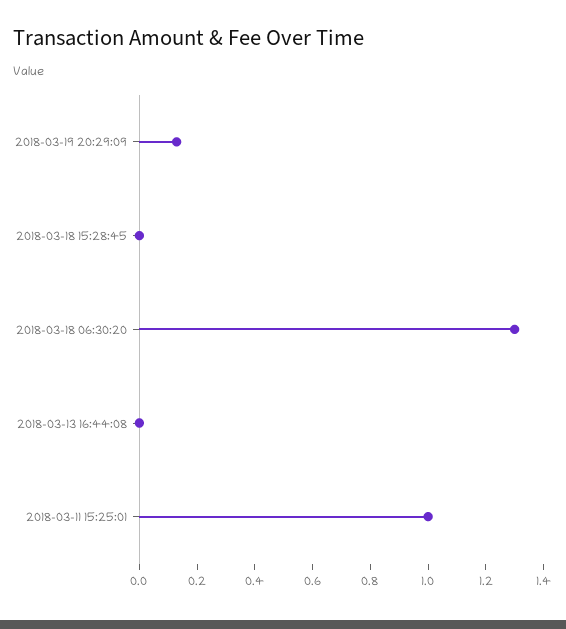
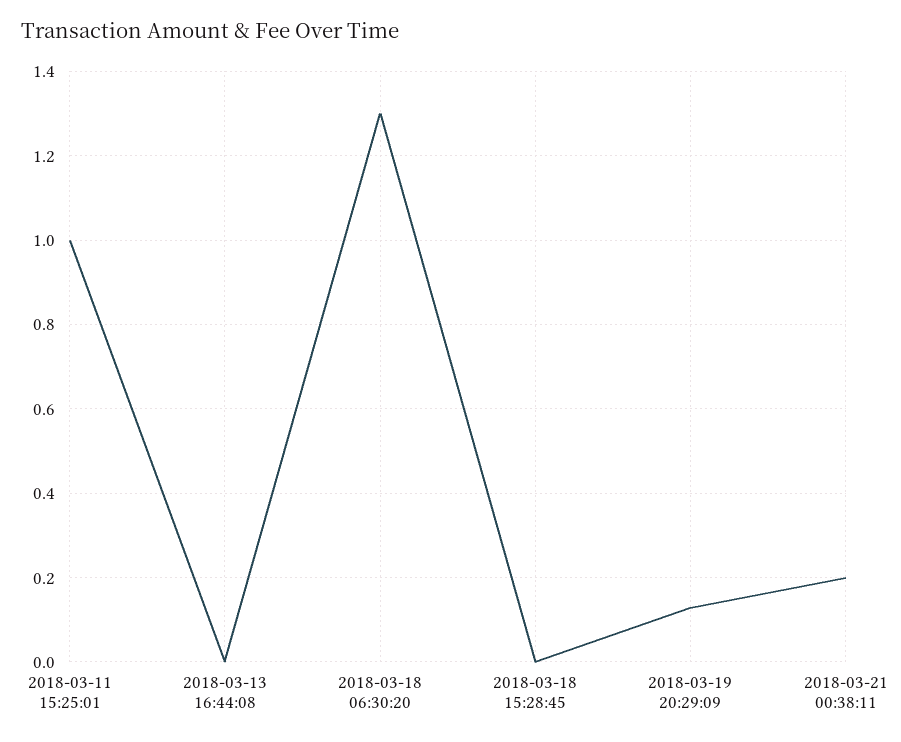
2018-03-21 00:38:11: none -> 0.2

